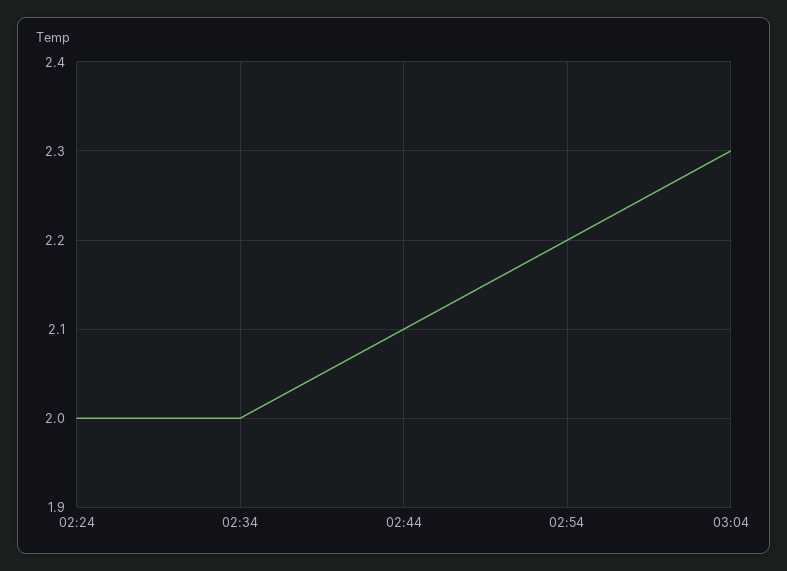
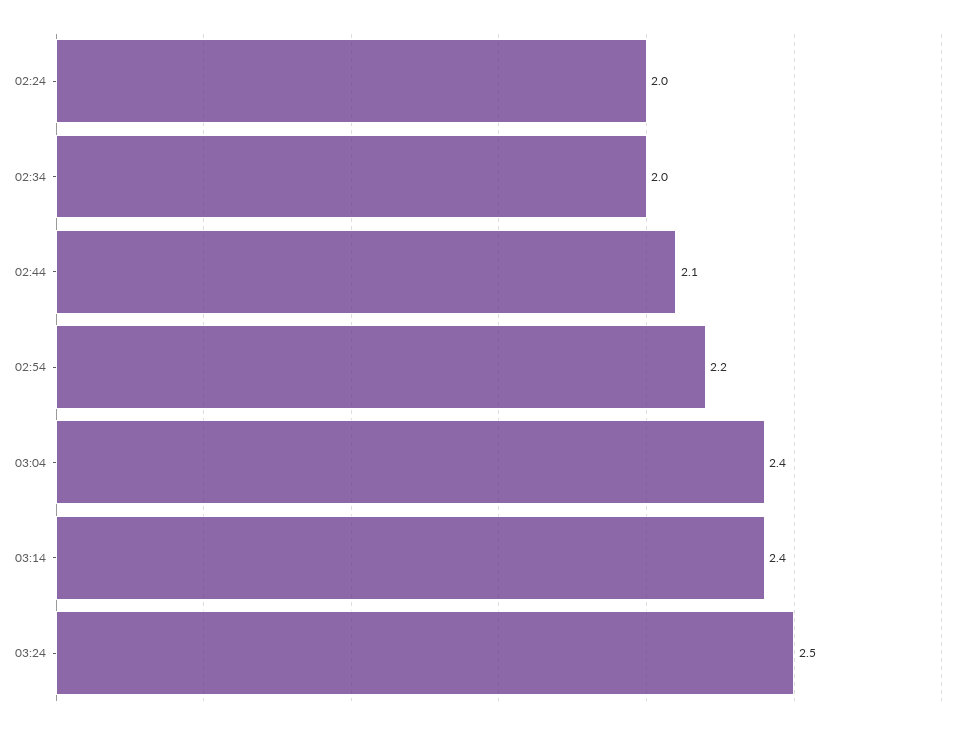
03:04: 2.3 -> 2.4
03:14: none -> 2.4
03:24: none -> 2.5

